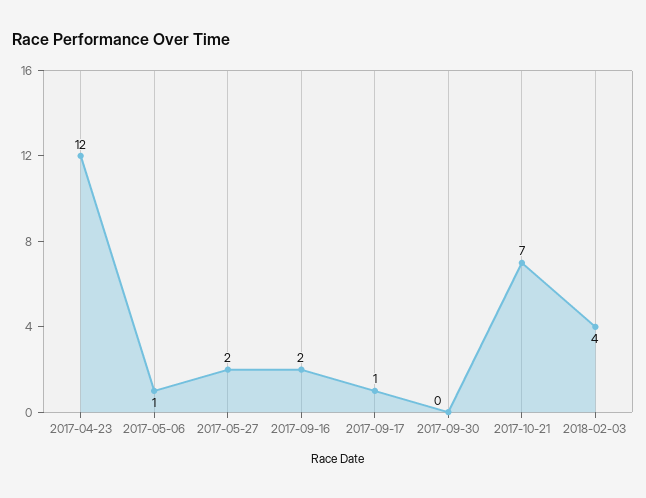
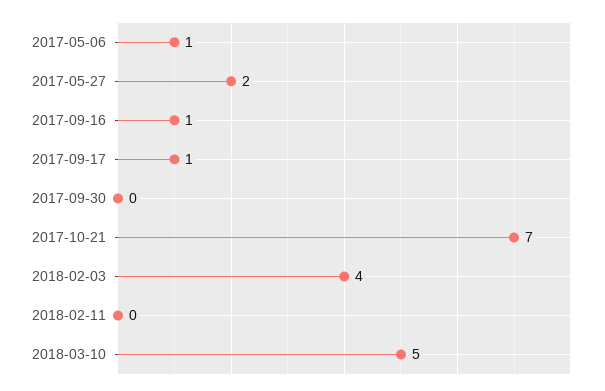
2017-04-23: 12 -> none
2017-09-16: 2 -> 1
2018-02-11: none -> 0
2018-03-10: none -> 5

